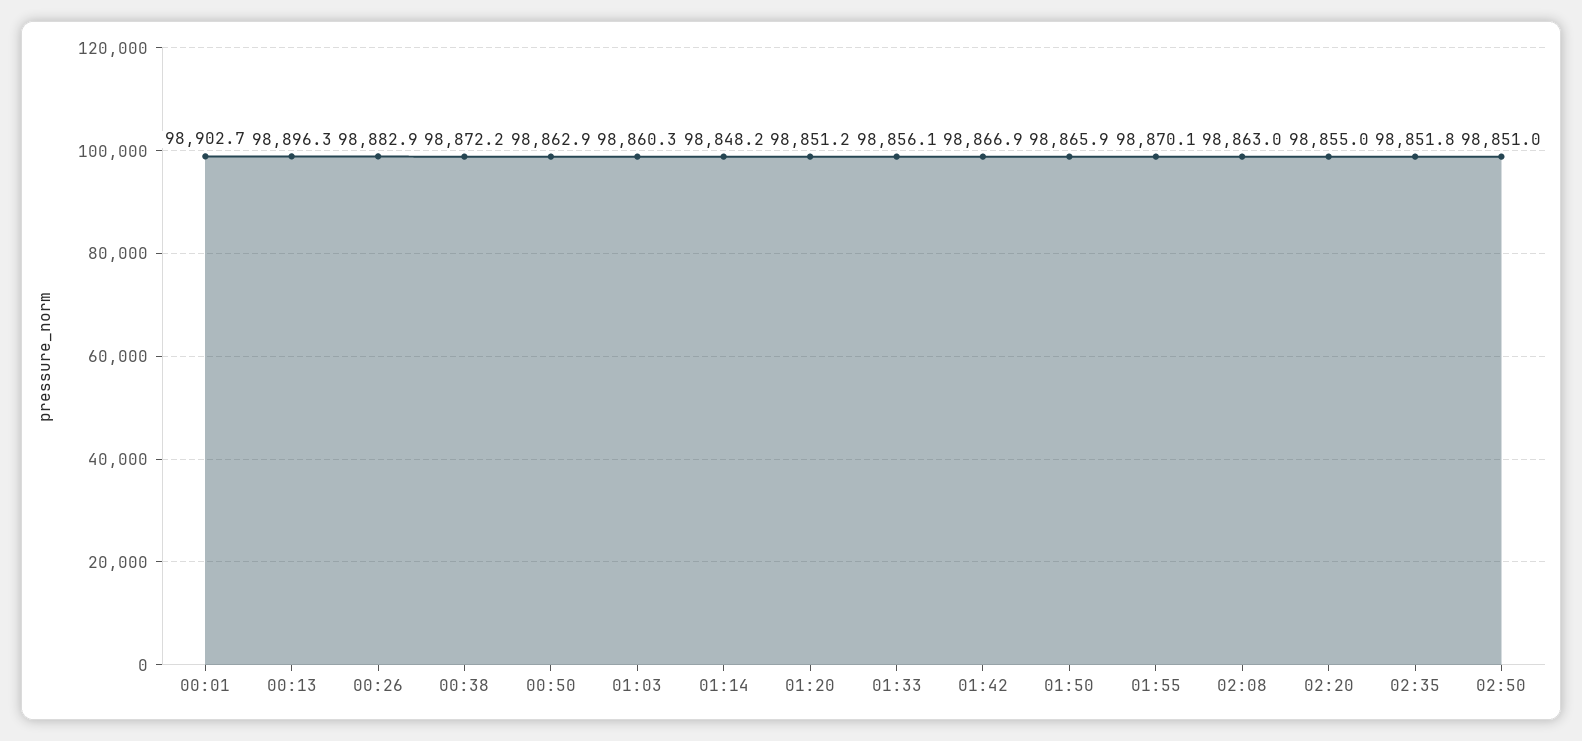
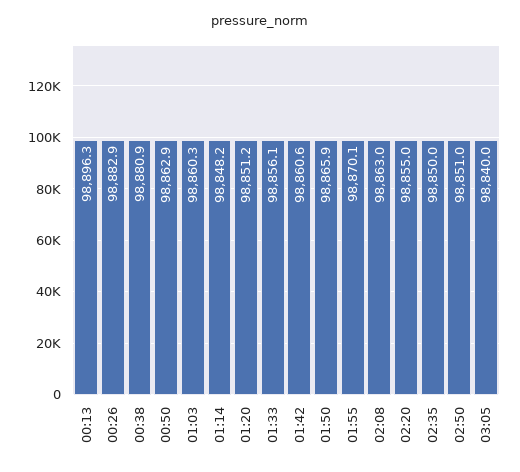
00:01: 98902.7 -> none
00:38: 98872.2 -> 98880.9
01:42: 98866.9 -> 98860.6
02:35: 98851.8 -> 98850
03:05: none -> 98840

